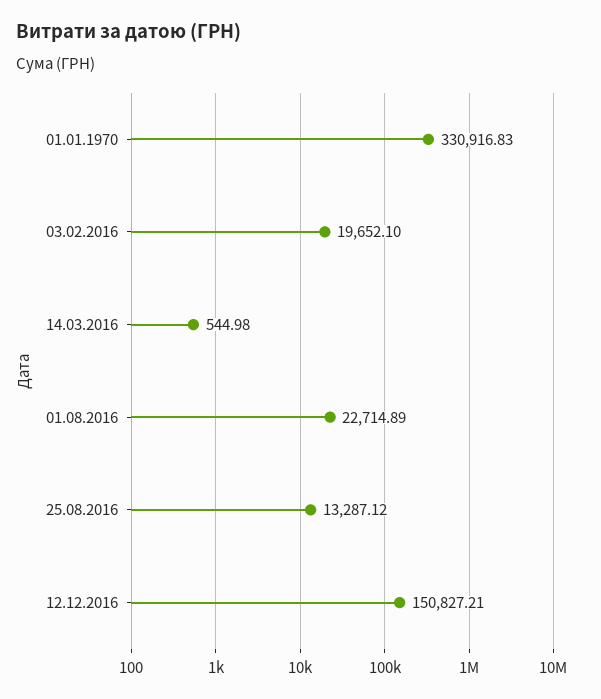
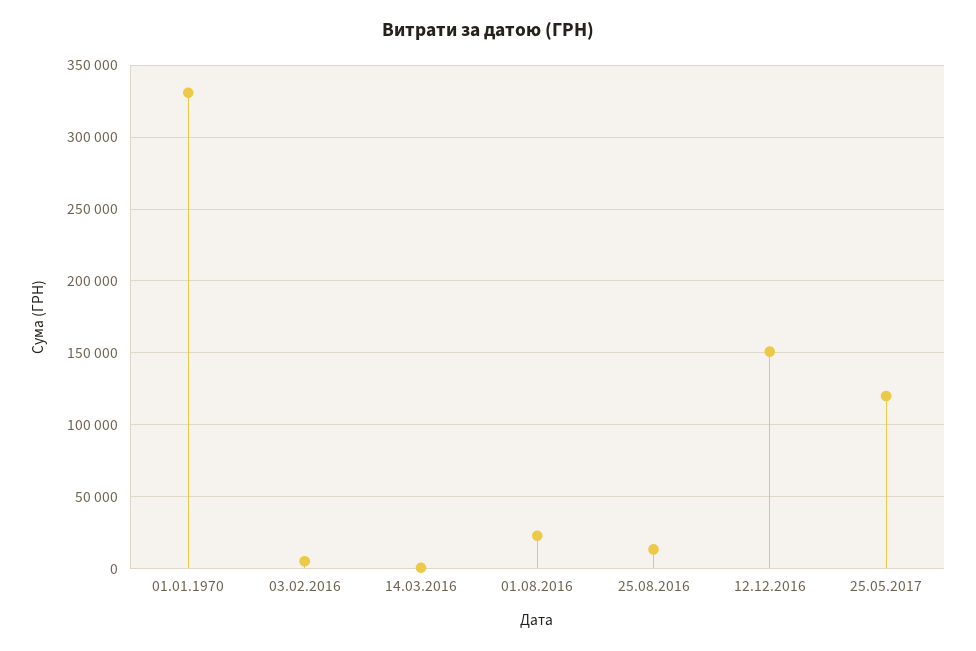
03.02.2016: 19652.1 -> 5000
25.05.2017: none -> 120000

